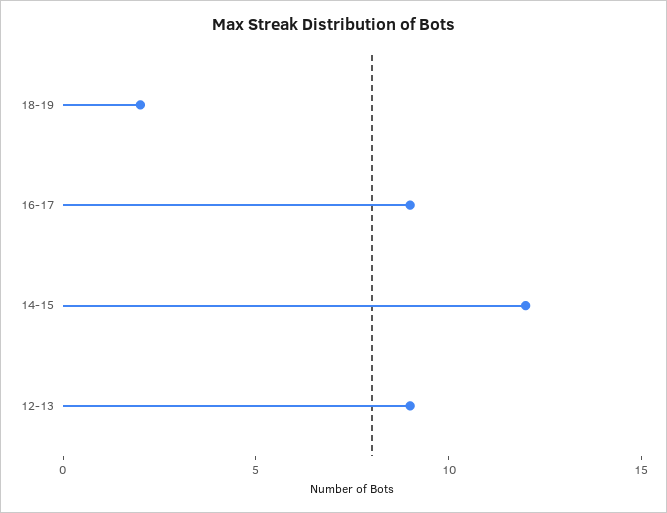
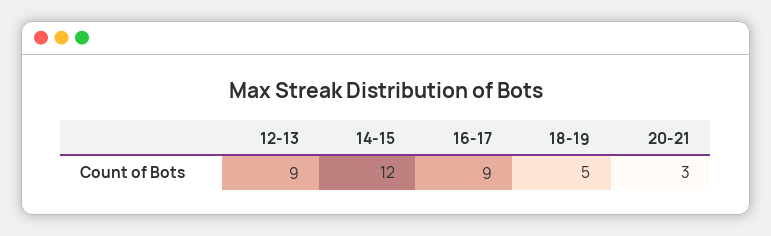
18-19: 2 -> 5
20-21: none -> 3

